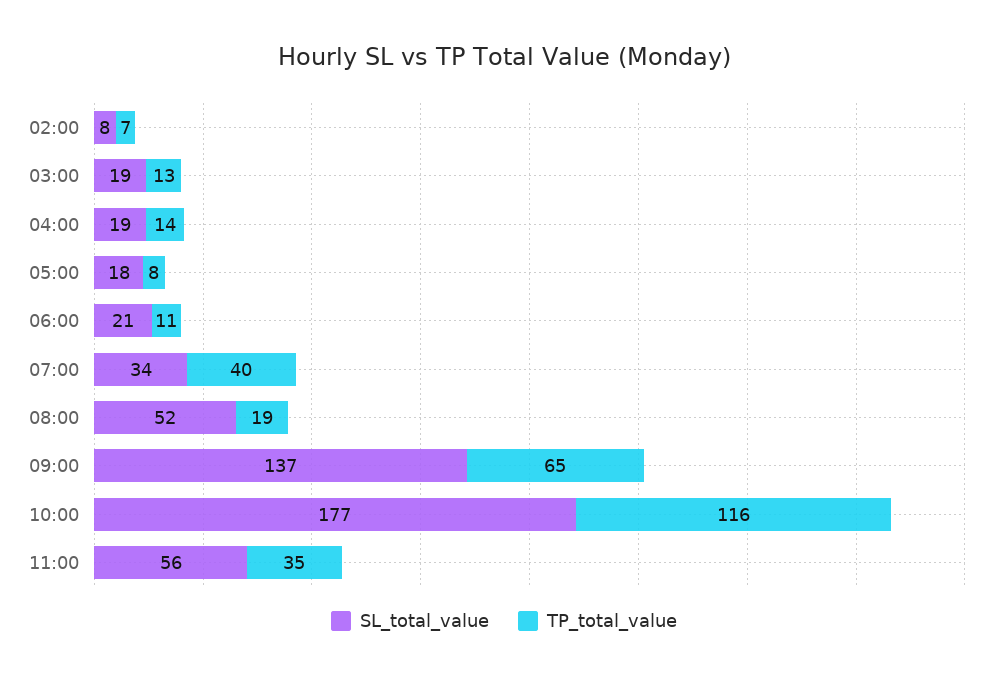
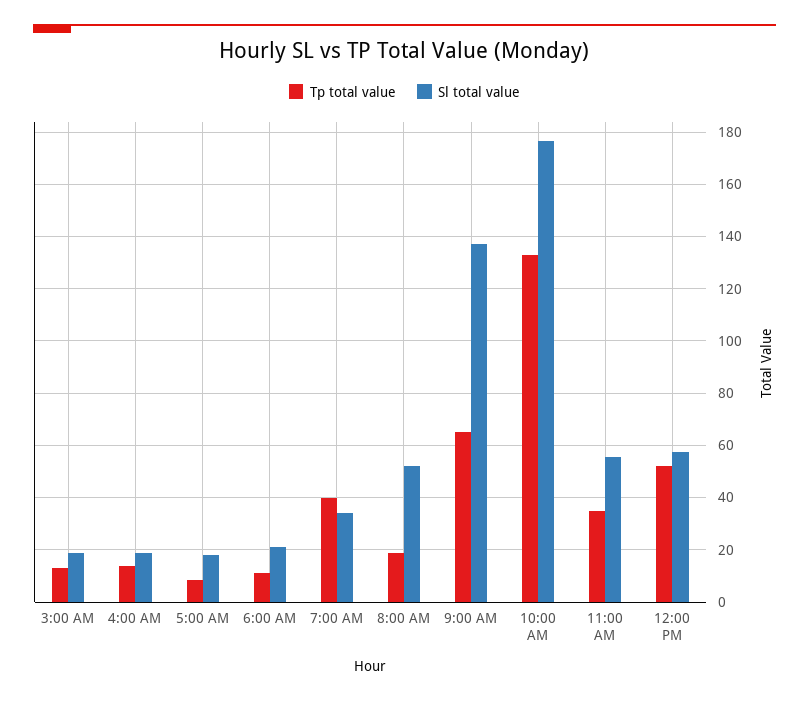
SL_total_value, 02:00: 8 -> none
TP_total_value, 02:00: 7 -> none
TP_total_value, 10:00: 116 -> 132.5
TP_total_value, 12:00 PM: none -> 52.5
SL_total_value, 12:00 PM: none -> 57.5

